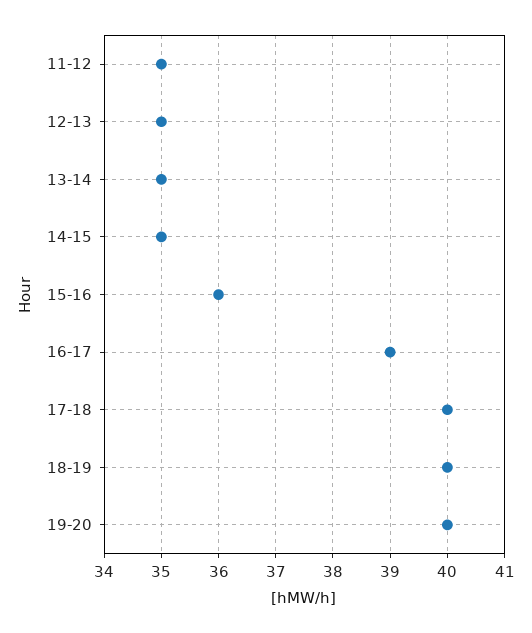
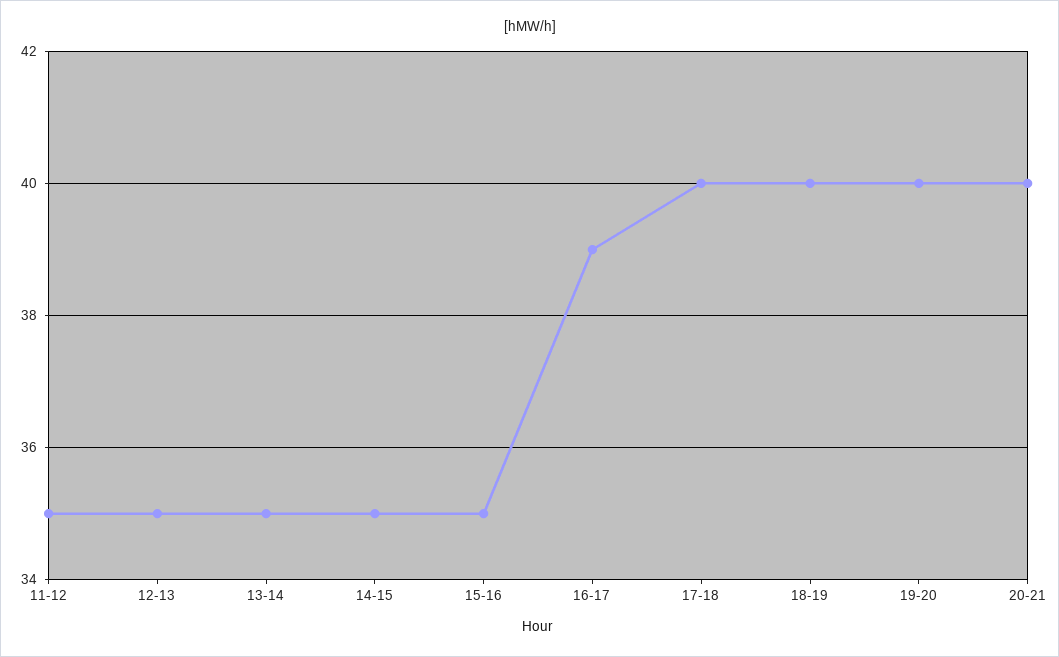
15-16: 36 -> 35
20-21: none -> 40

